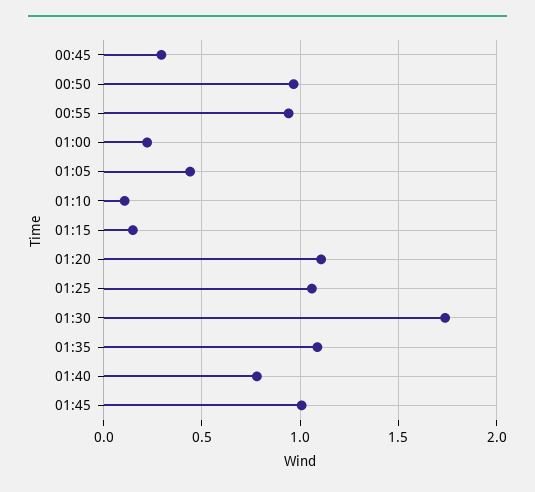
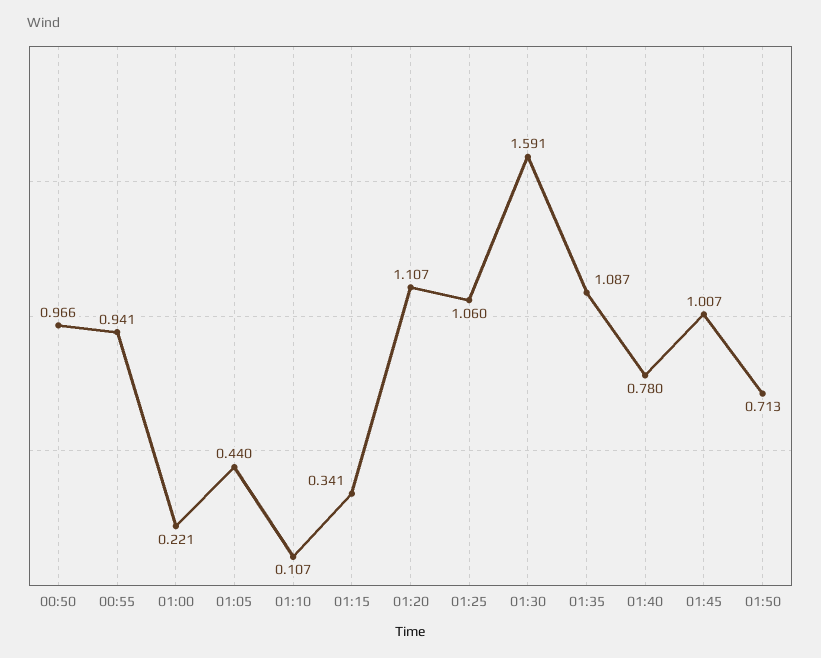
00:45: 0.3 -> none
01:15: 0.15 -> 0.341
01:30: 1.75 -> 1.591
01:50: none -> 0.713

